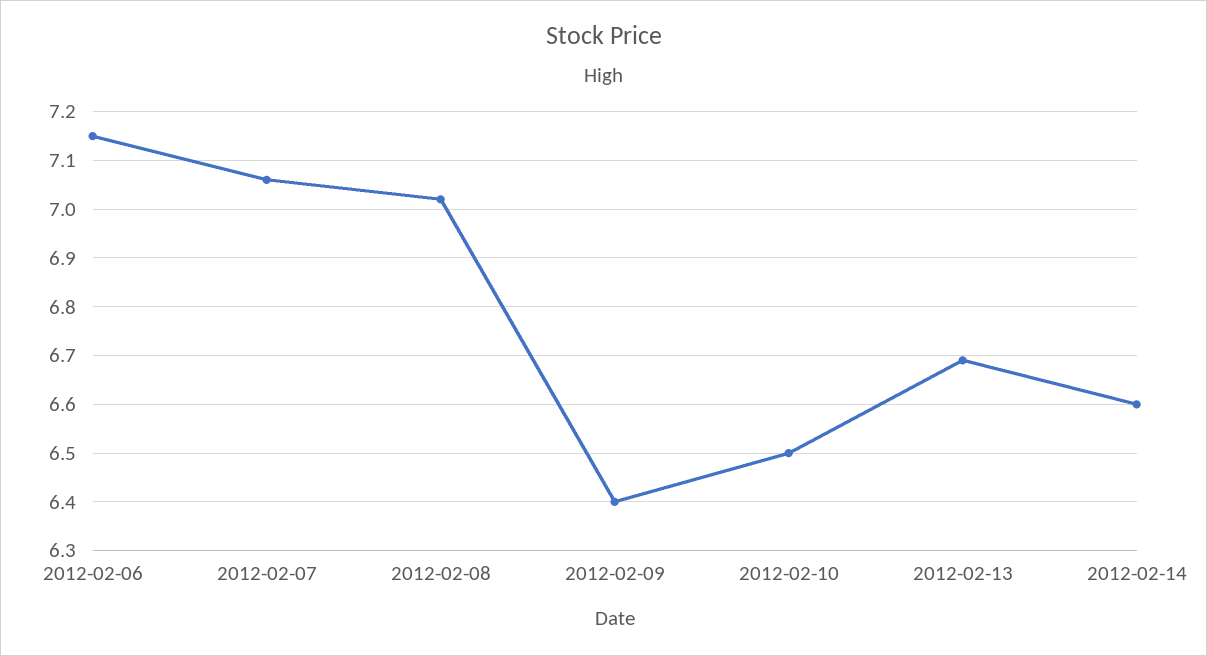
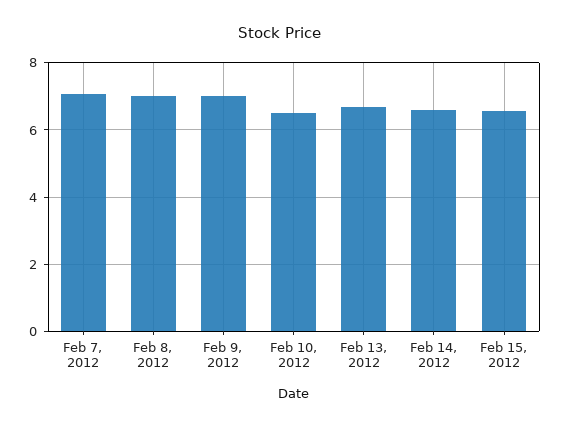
2012-02-06: 7.15 -> none
2012-02-09: 6.4 -> 7
Feb 15, 2012: none -> 6.6

